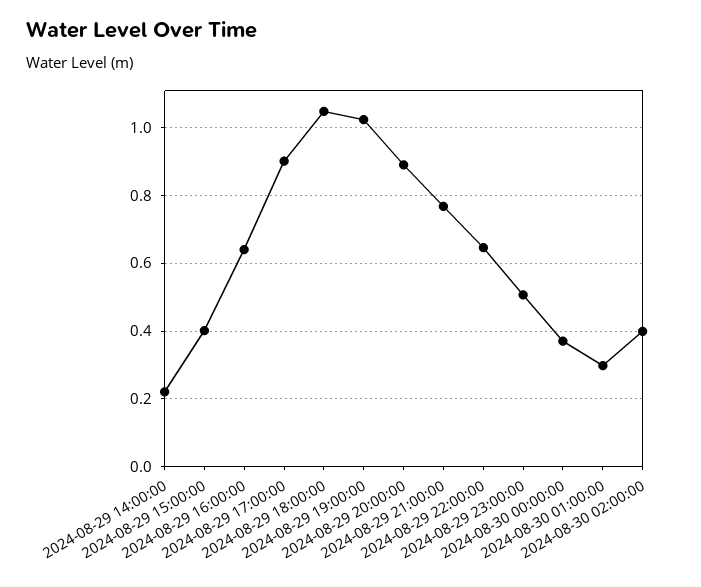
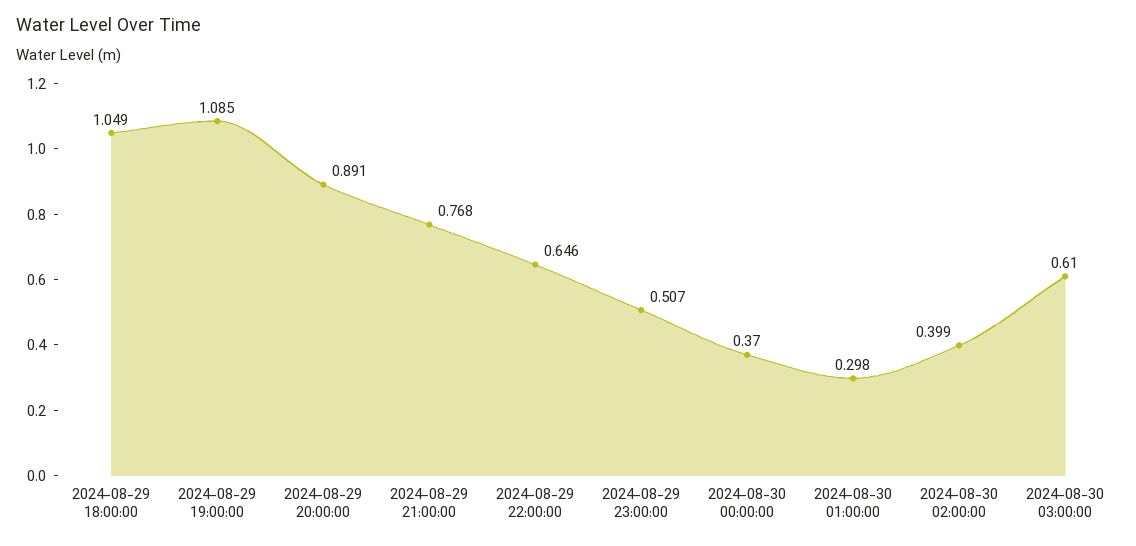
2024-08-29 14:00:00: 0.22 -> none
2024-08-29 15:00:00: 0.4 -> none
2024-08-29 16:00:00: 0.64 -> none
2024-08-29 17:00:00: 0.9 -> none
2024-08-29 19:00:00: 1.02 -> 1.085
2024-08-30 03:00:00: none -> 0.61

